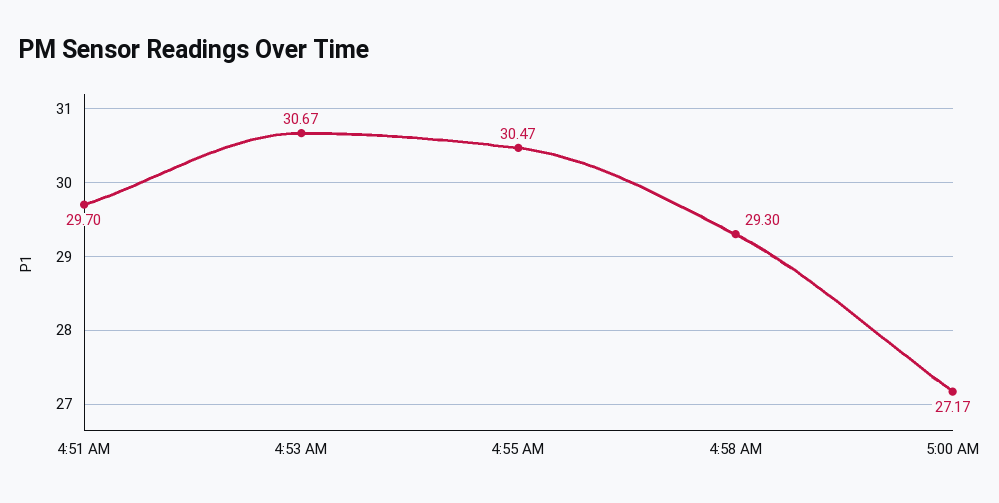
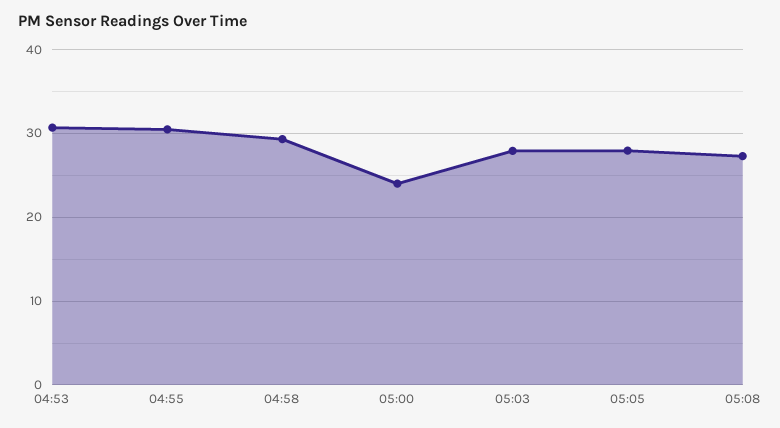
4:51 AM: 29.7 -> none
5:00 AM: 27.17 -> 24
05:03: none -> 28
05:05: none -> 28
05:08: none -> 27

